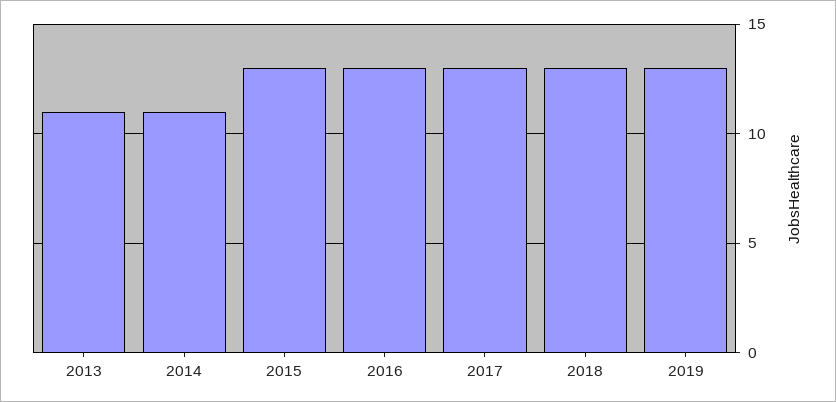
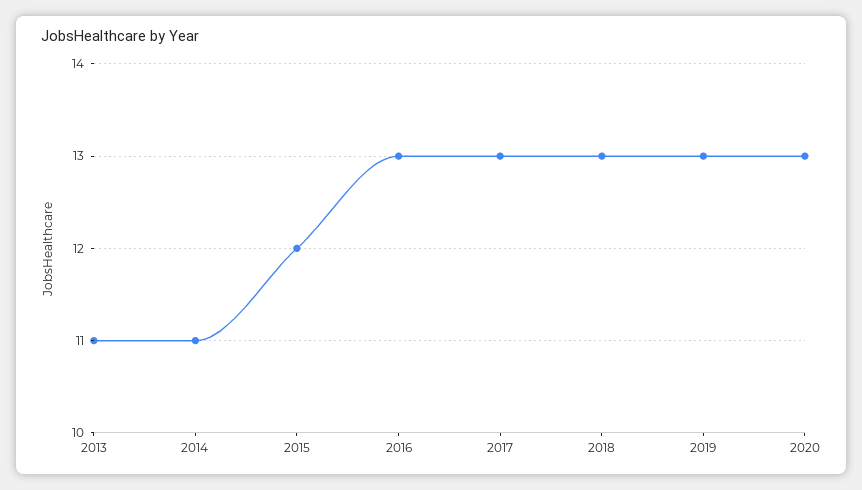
2015: 13 -> 12
2020: none -> 13

